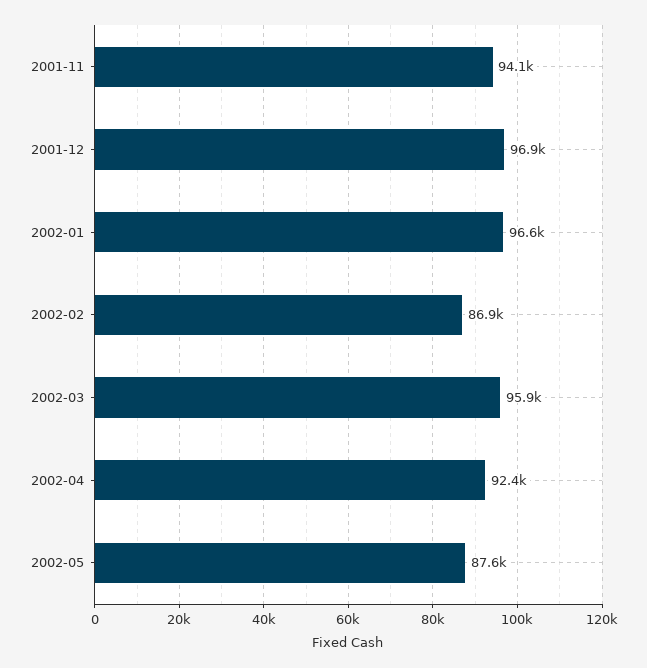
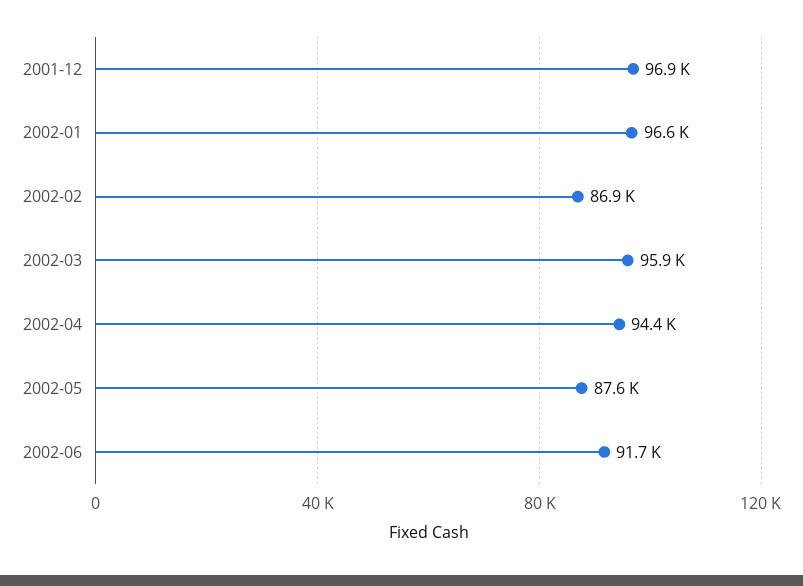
2001-11: 94100 -> none
2002-04: 92400 -> 94400
2002-06: none -> 91700

